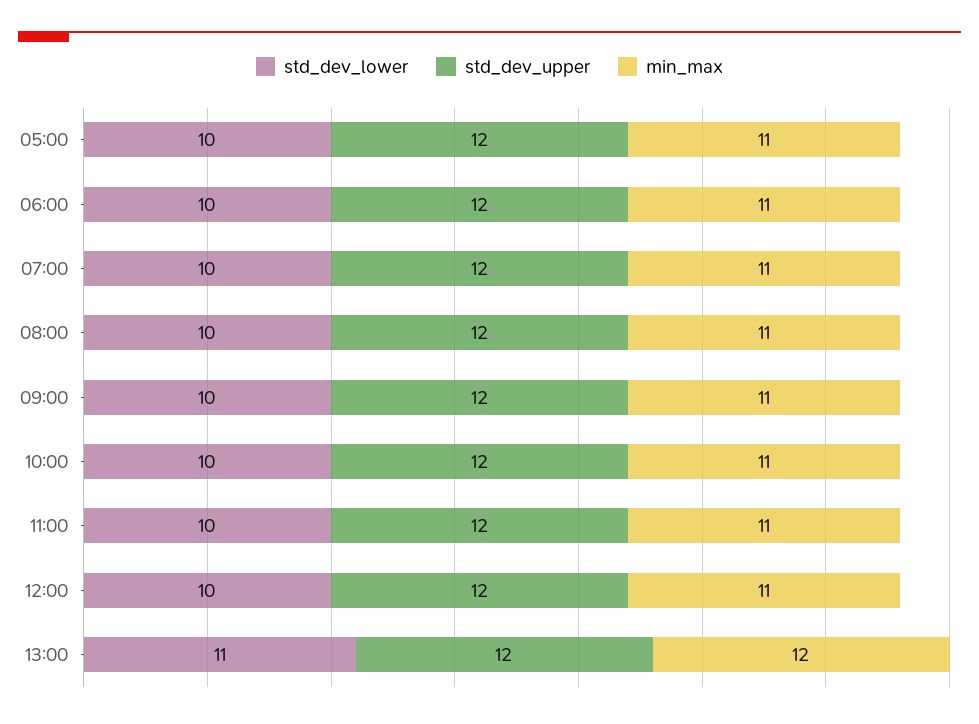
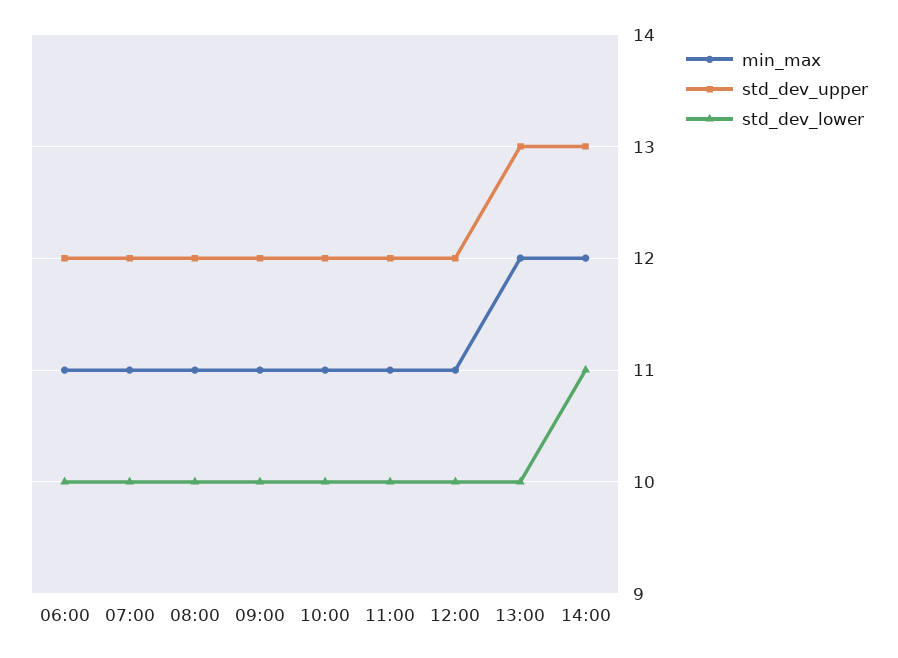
std_dev_lower, 05:00: 10 -> none
std_dev_upper, 05:00: 12 -> none
min_max, 05:00: 11 -> none
std_dev_lower, 13:00: 11 -> 10
std_dev_upper, 13:00: 12 -> 13
min_max, 14:00: none -> 12
std_dev_upper, 14:00: none -> 13
std_dev_lower, 14:00: none -> 11

